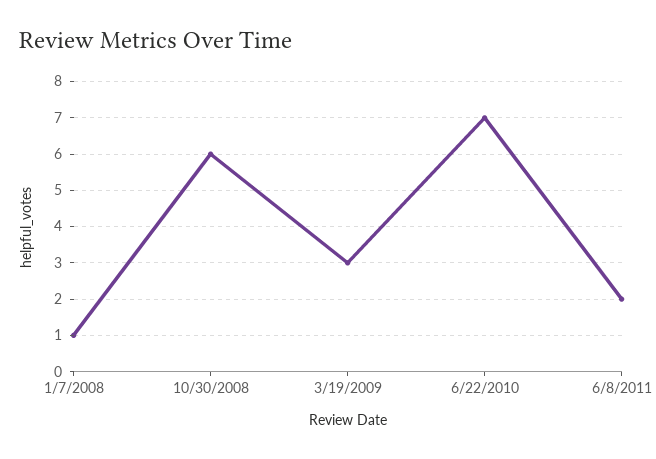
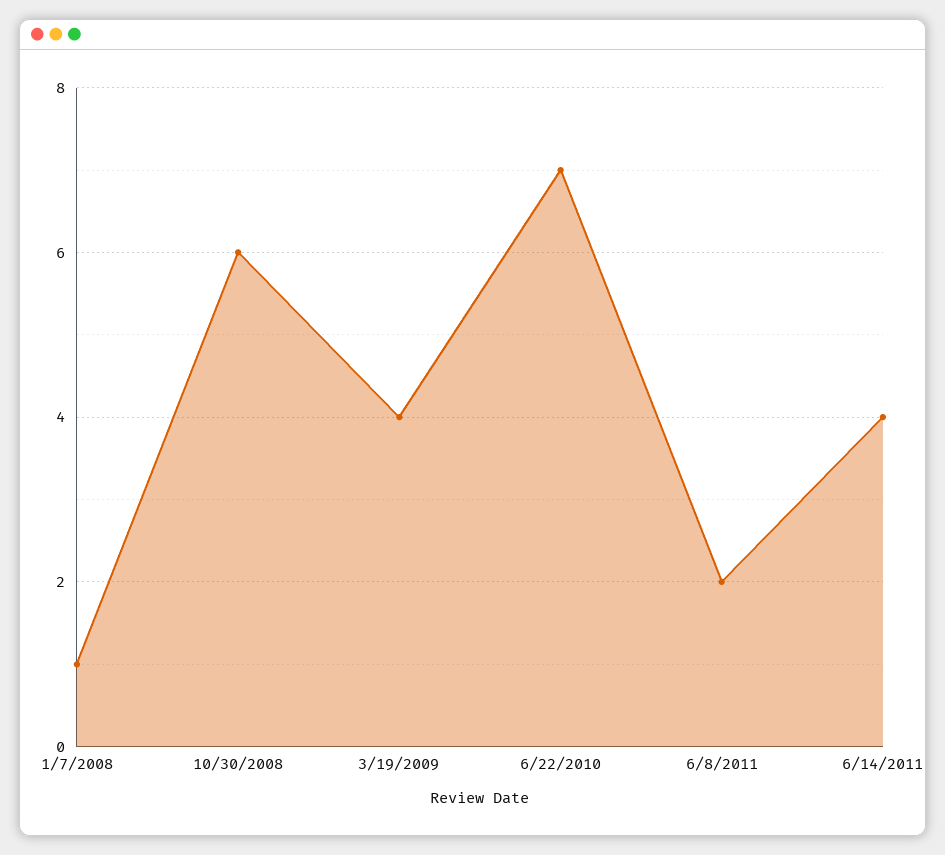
3/19/2009: 3 -> 4
6/14/2011: none -> 4

